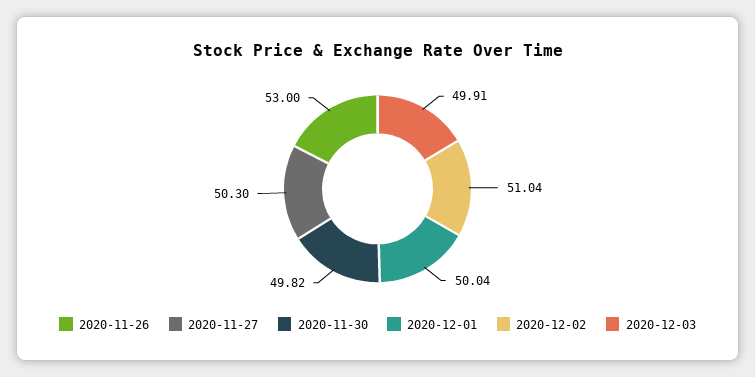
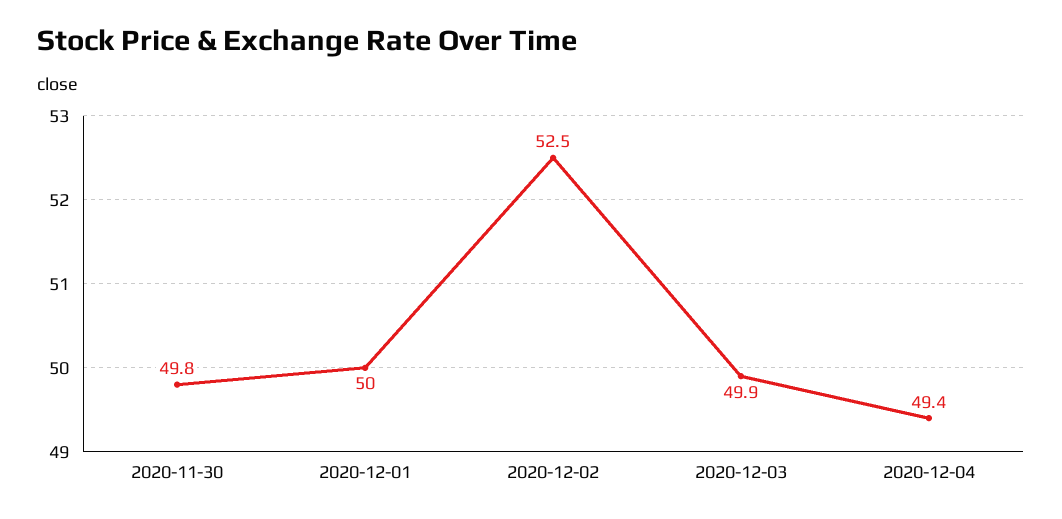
2020-11-26: 53 -> none
2020-11-27: 50.3 -> none
2020-12-02: 51.04 -> 52.5
2020-12-04: none -> 49.4

